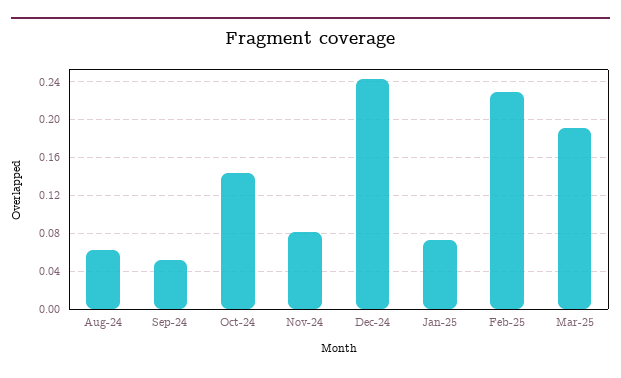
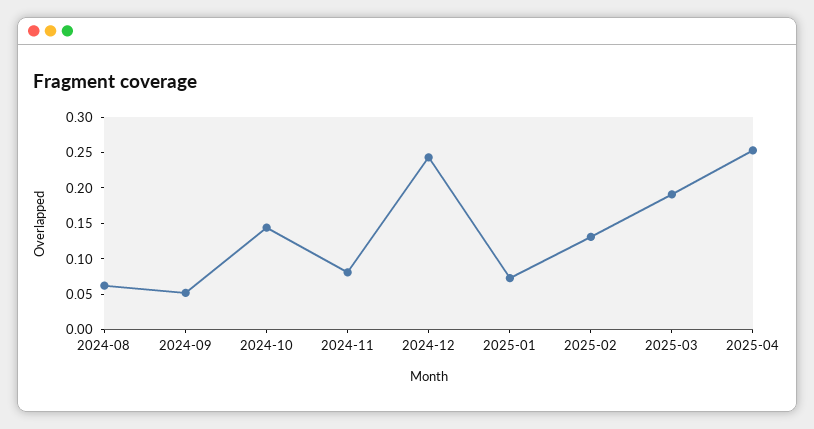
Feb-25: 0.23 -> 0.125
2025-04: none -> 0.25

